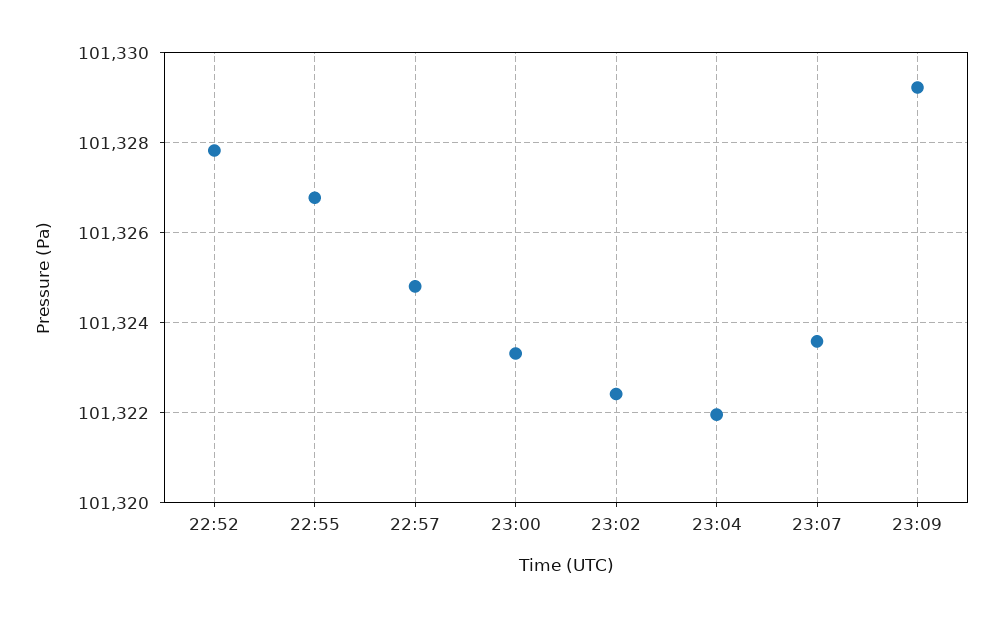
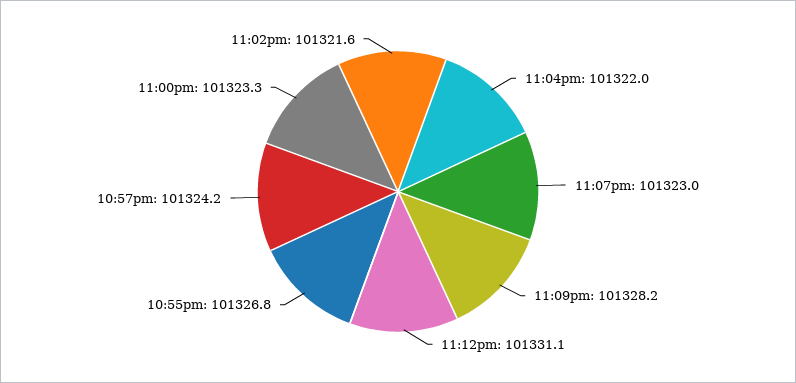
22:52: 101327.8 -> none
22:57: 101324.8 -> 101324.2
23:02: 101322.4 -> 101321.6
23:07: 101323.6 -> 101323
23:09: 101329.2 -> 101328.2
11:12pm: none -> 101331.1

